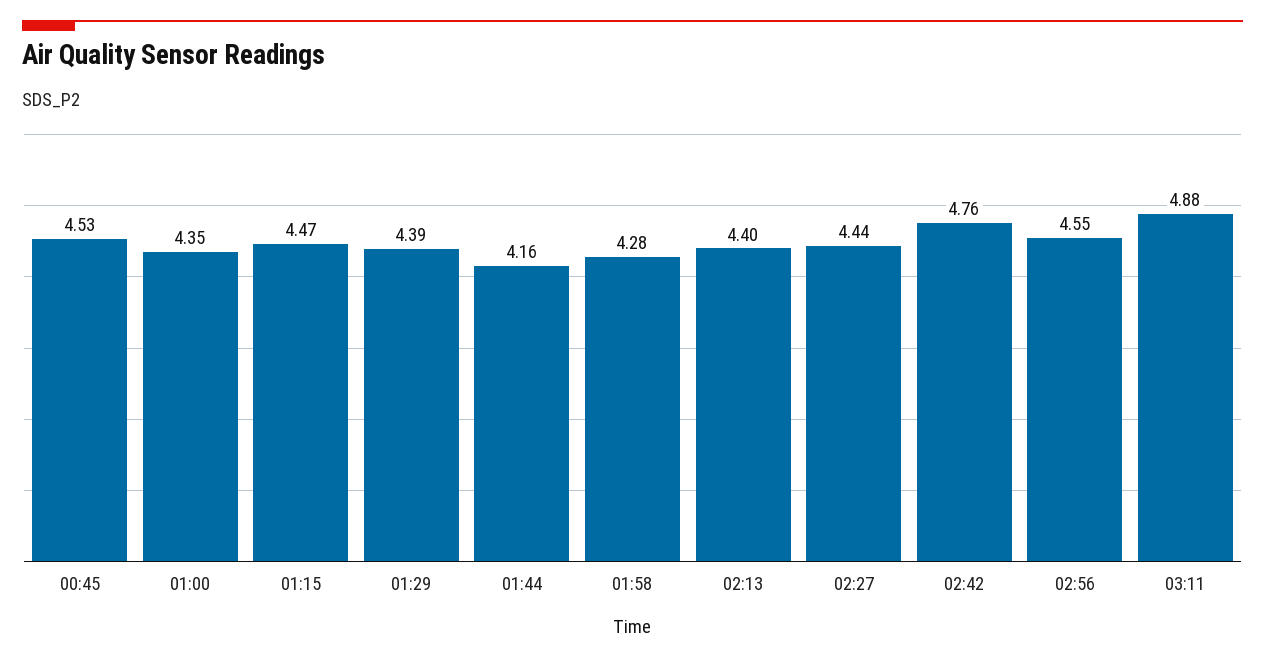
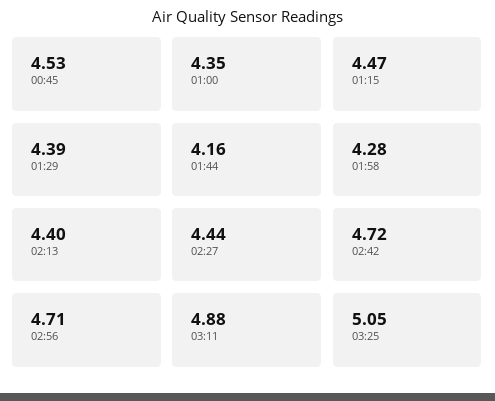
02:42: 4.76 -> 4.72
02:56: 4.55 -> 4.71
03:25: none -> 5.05

